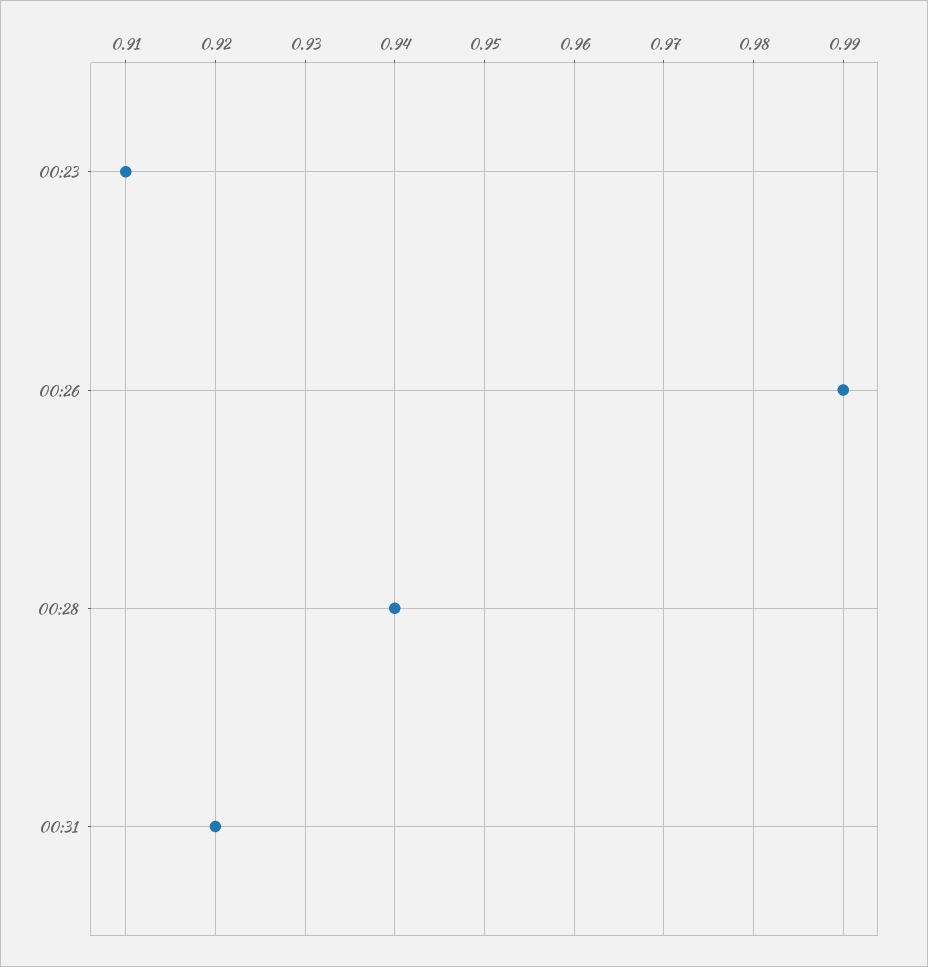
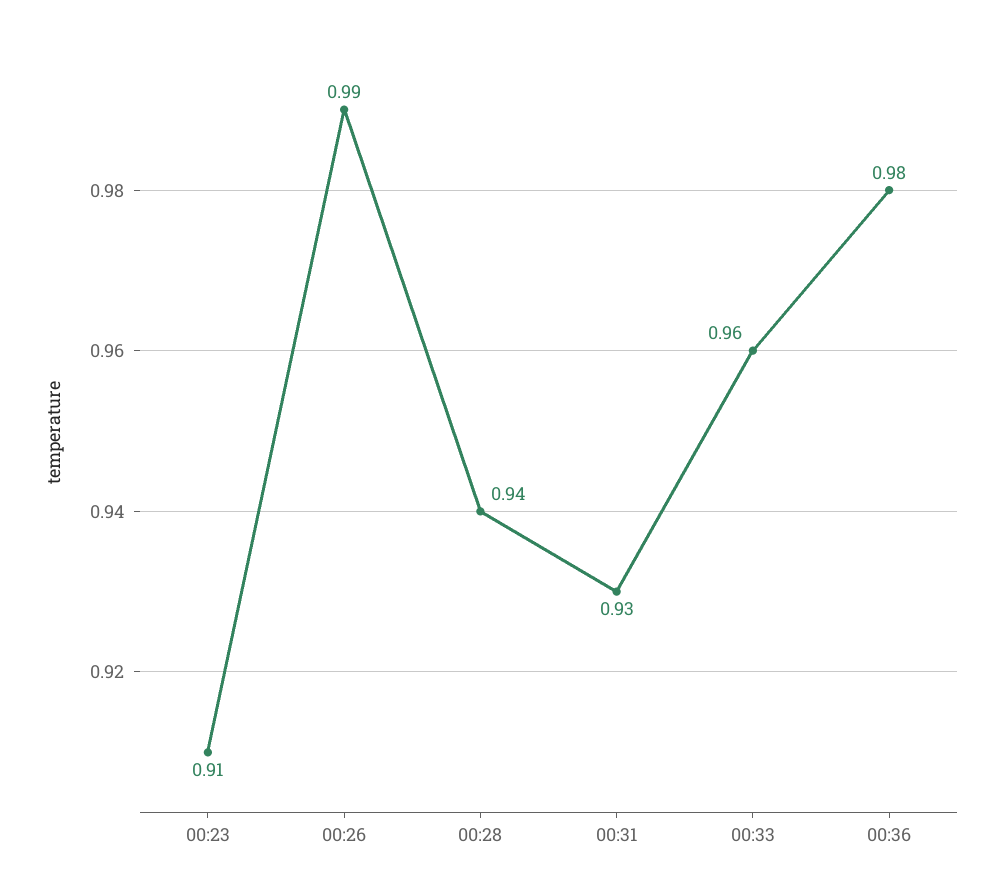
00:31: 0.92 -> 0.93
00:33: none -> 0.96
00:36: none -> 0.98

